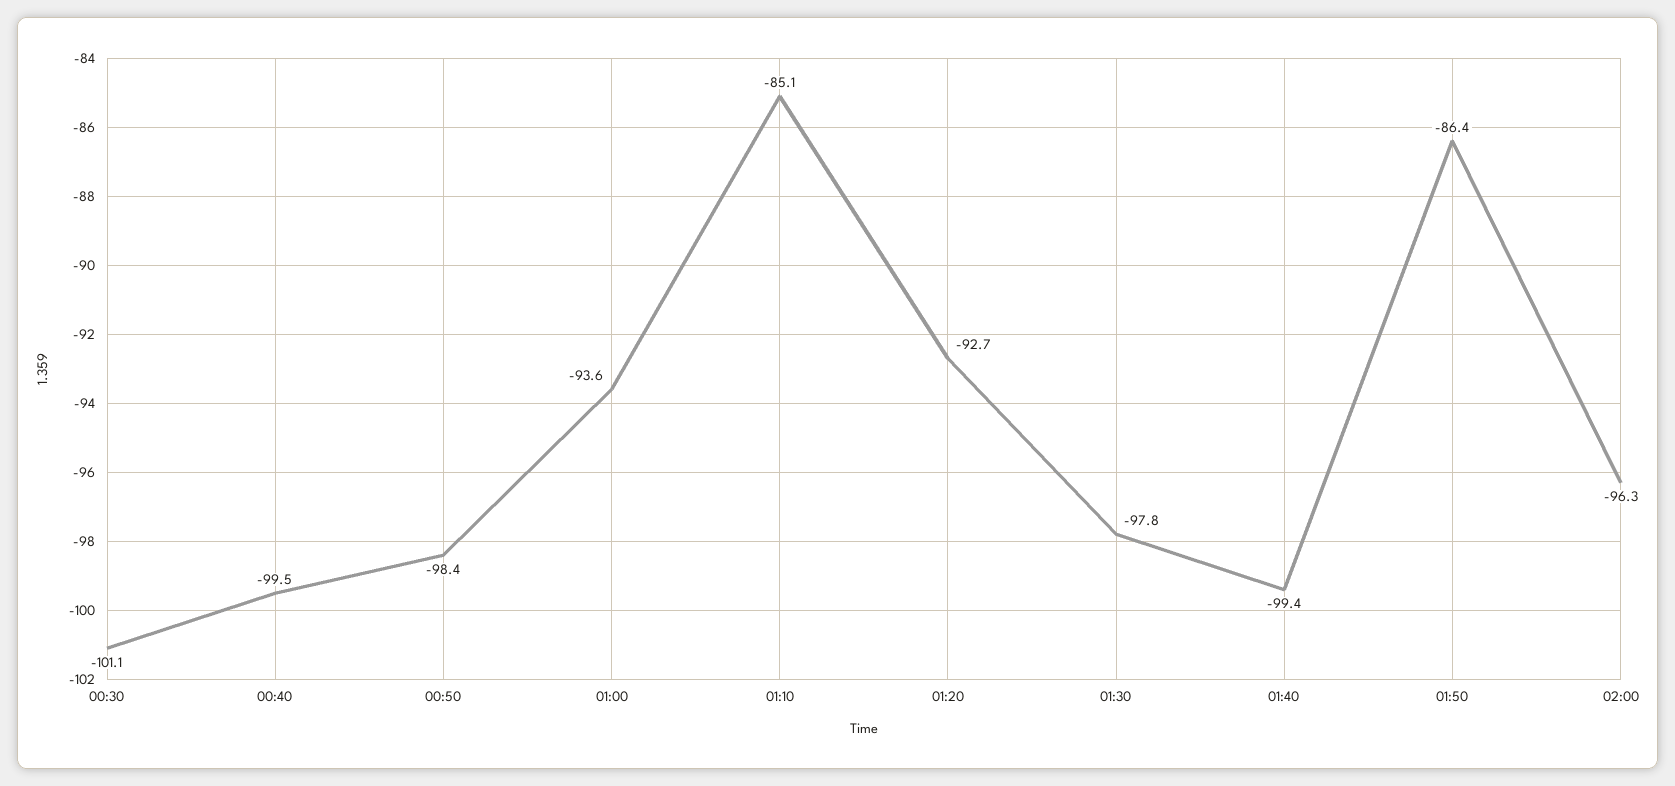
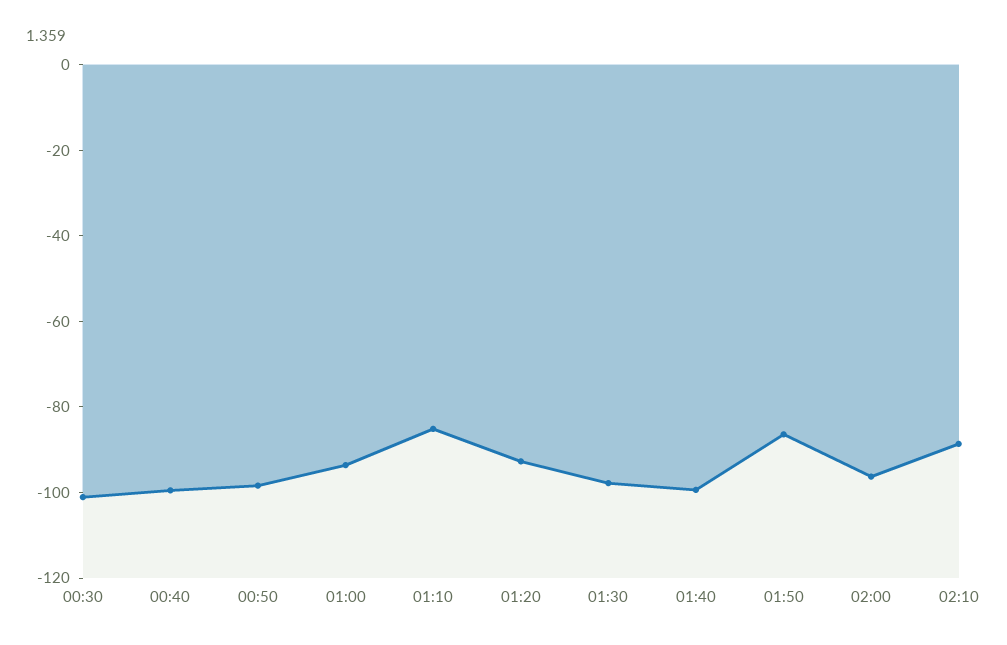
02:10: none -> -90

